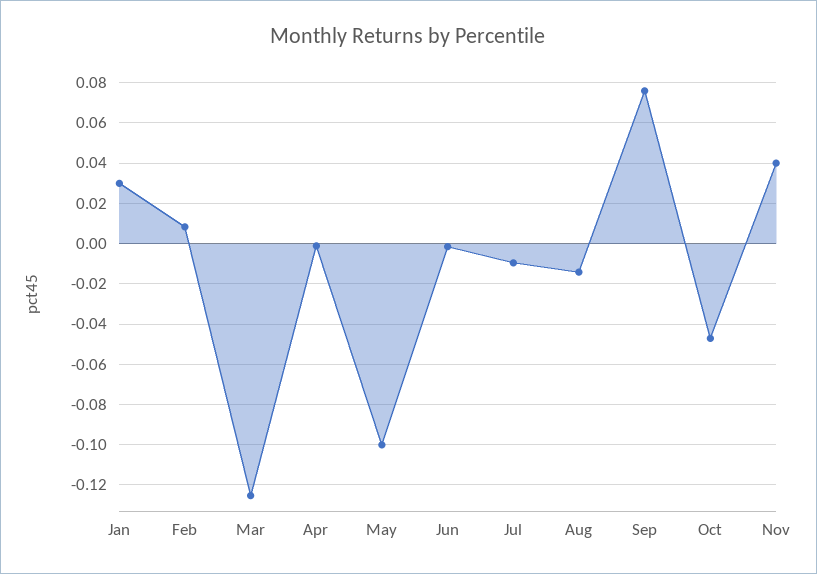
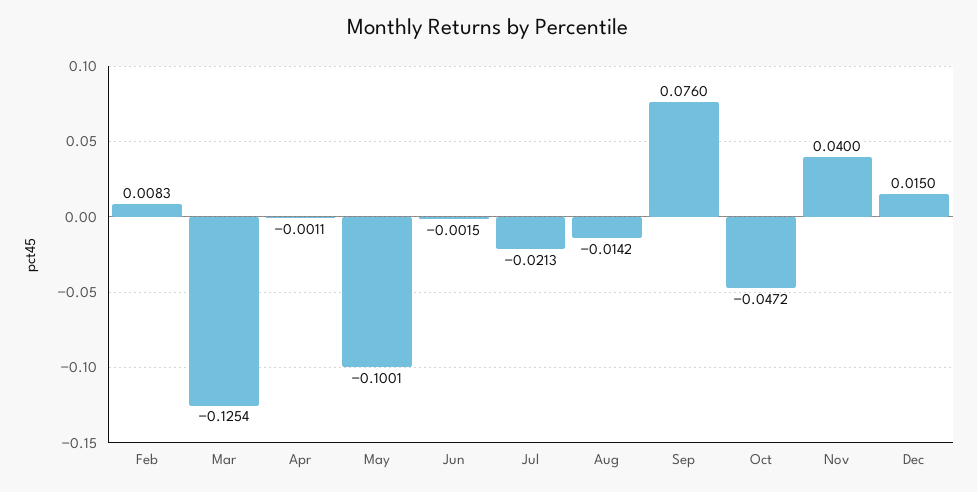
Jan: 0.03 -> none
Jul: -0.01 -> -0.0213
Dec: none -> 0.015

